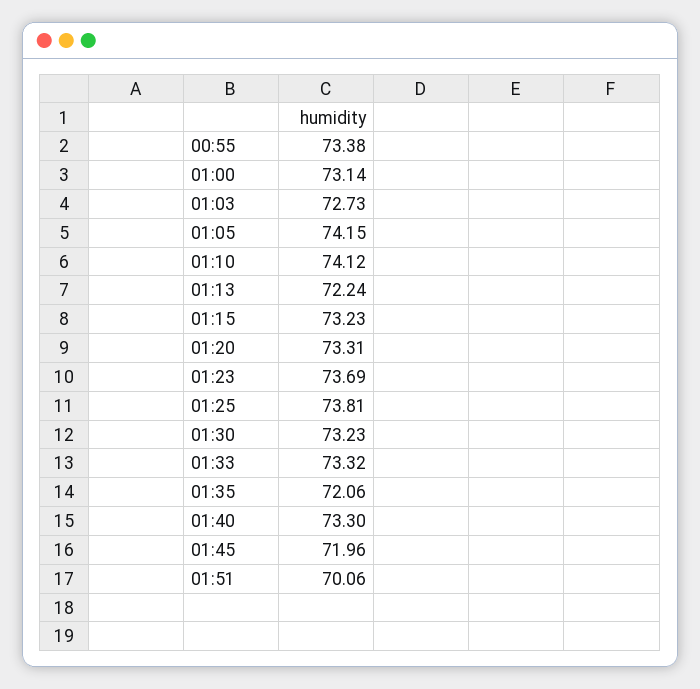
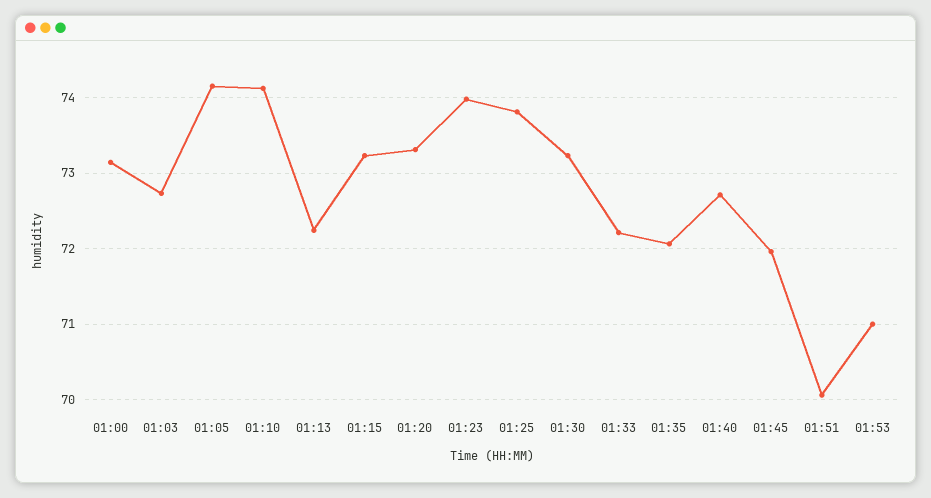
00:55: 73.38 -> none
01:23: 73.69 -> 74
01:33: 73.32 -> 72.2
01:40: 73.3 -> 72.7
01:53: none -> 71

